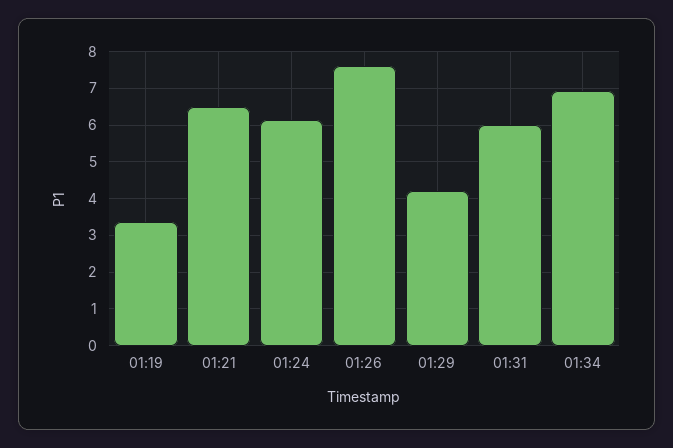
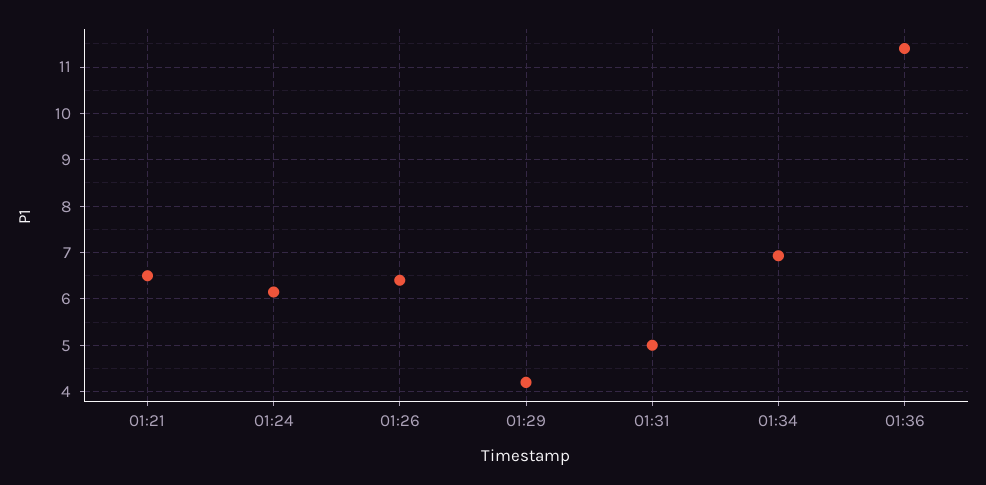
01:19: 3.4 -> none
01:26: 7.6 -> 6.4
01:31: 6 -> 5
01:36: none -> 11.4

